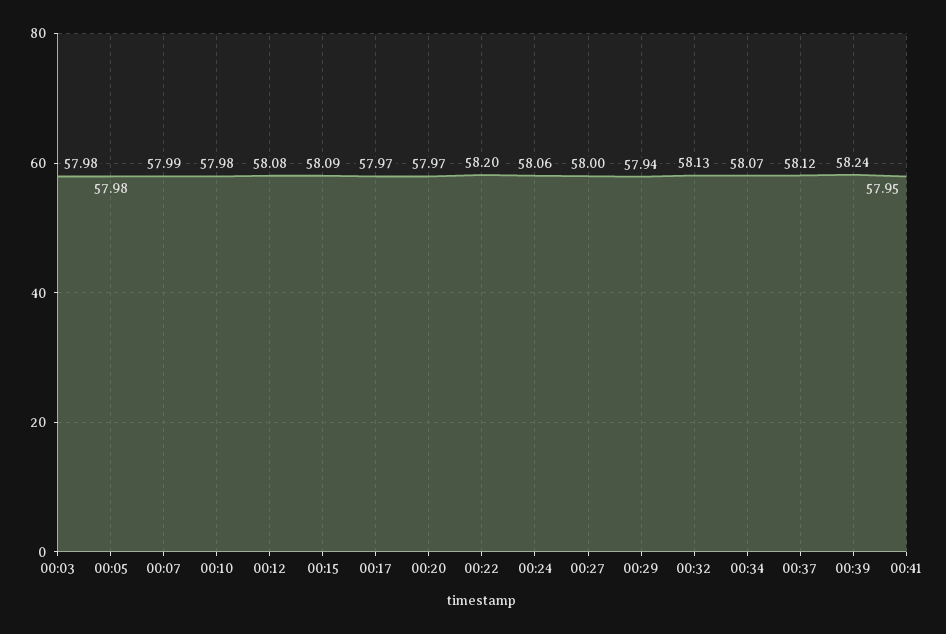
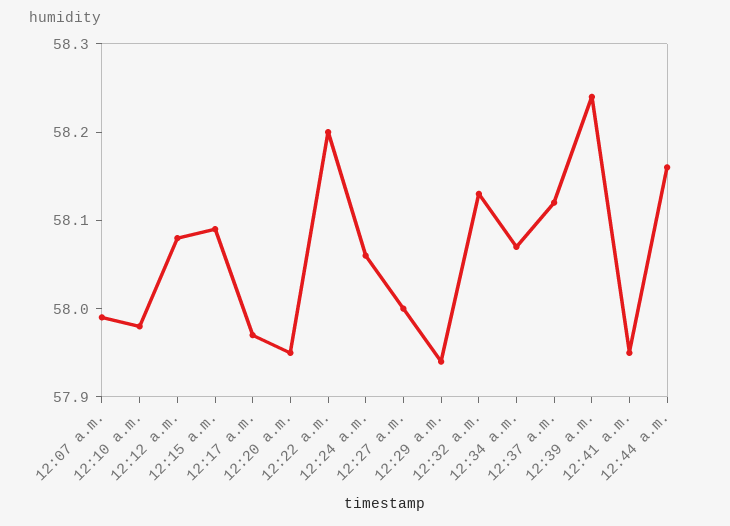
00:03: 57.98 -> none
00:05: 57.98 -> none
00:20: 57.97 -> 57.95
12:44 a.m.: none -> 58.16

